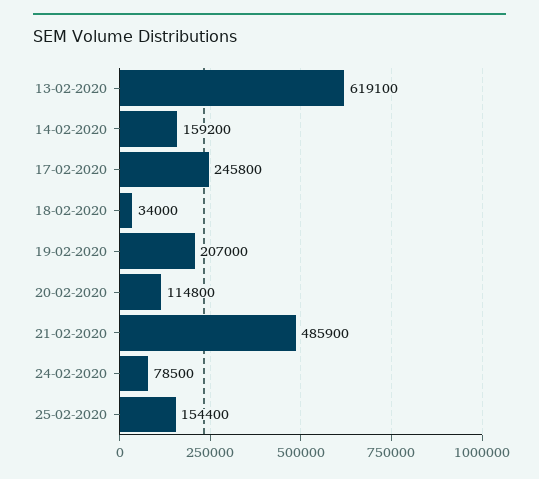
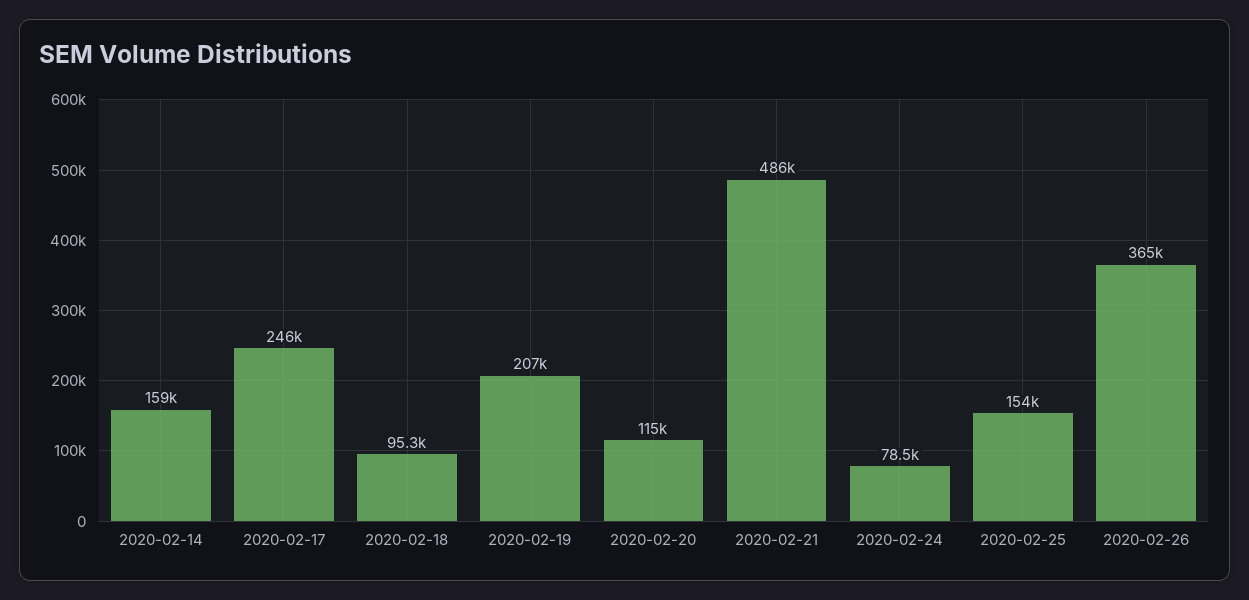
13-02-2020: 619100 -> none
18-02-2020: 34000 -> 95300
2020-02-26: none -> 365000

